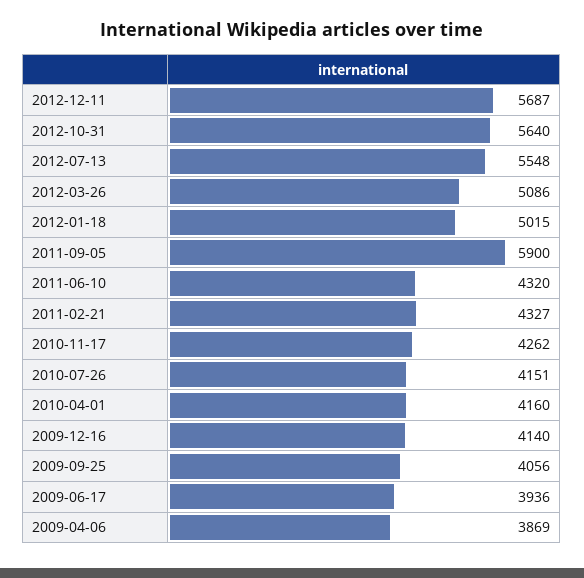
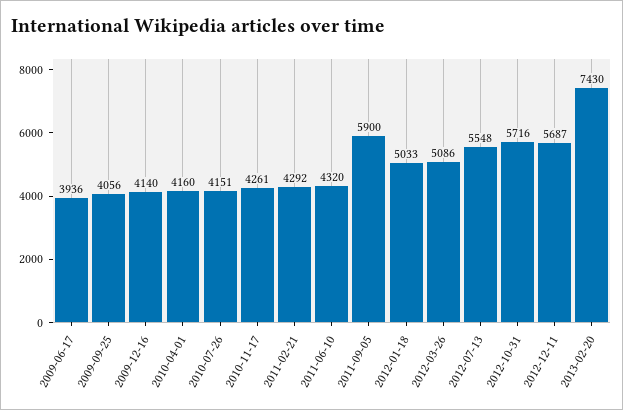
2012-10-31: 5640 -> 5716
2012-01-18: 5015 -> 5033
2011-02-21: 4327 -> 4292
2010-11-17: 4262 -> 4261
2009-04-06: 3869 -> none
2013-02-20: none -> 7430

